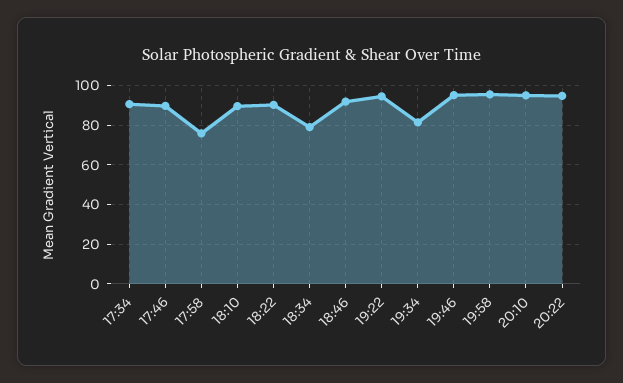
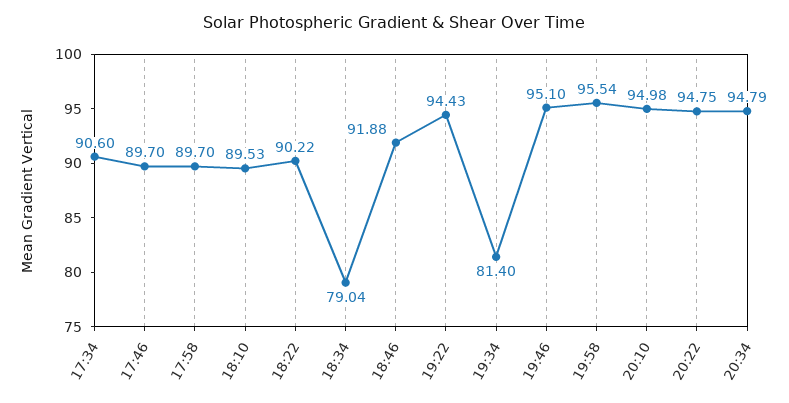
17:58: 75 -> 89.7
20:34: none -> 94.79

